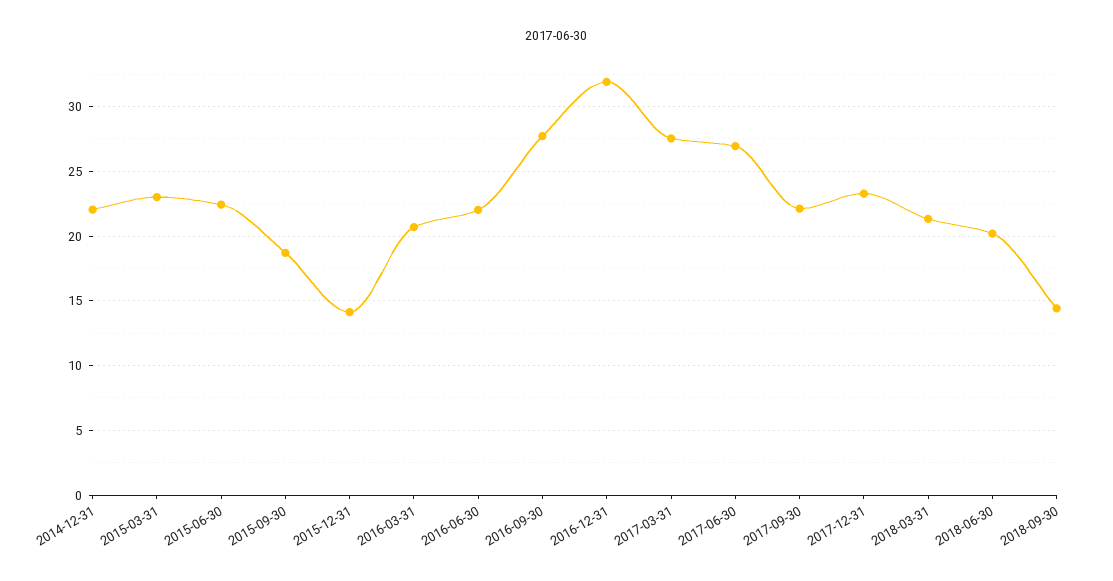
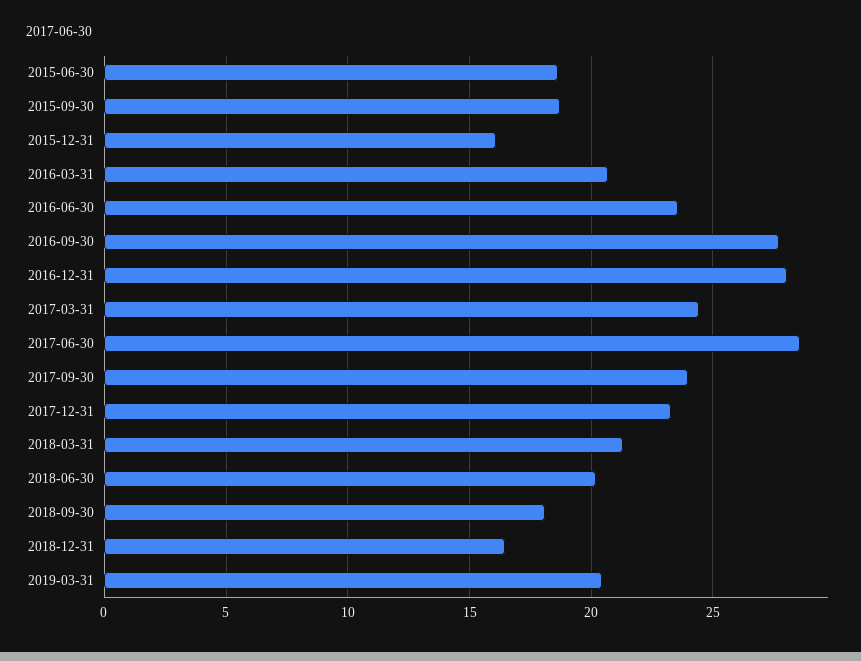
2014-12-31: 22 -> none
2015-03-31: 23 -> none
2015-06-30: 22.5 -> 18.5
2015-12-31: 14 -> 16
2016-06-30: 22 -> 23.5
2016-12-31: 32 -> 28
2017-03-31: 27.5 -> 24.5
2017-06-30: 27 -> 28.5
2017-09-30: 22 -> 24
2018-09-30: 14.5 -> 18
2018-12-31: none -> 16.5
2019-03-31: none -> 20.5

